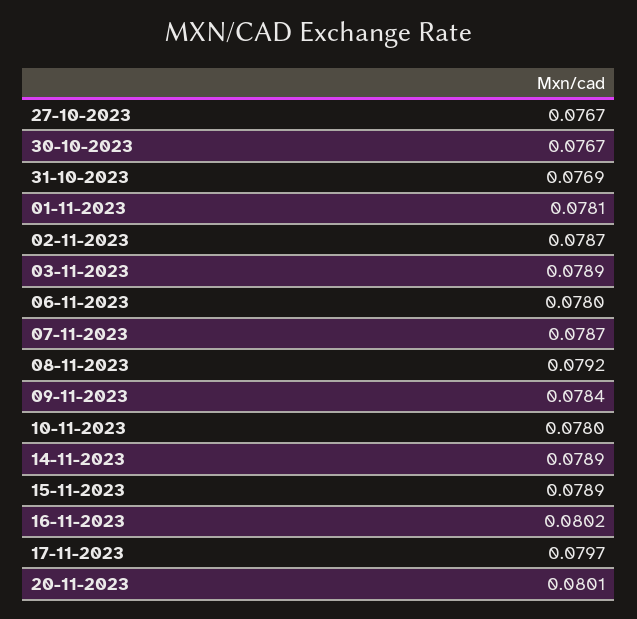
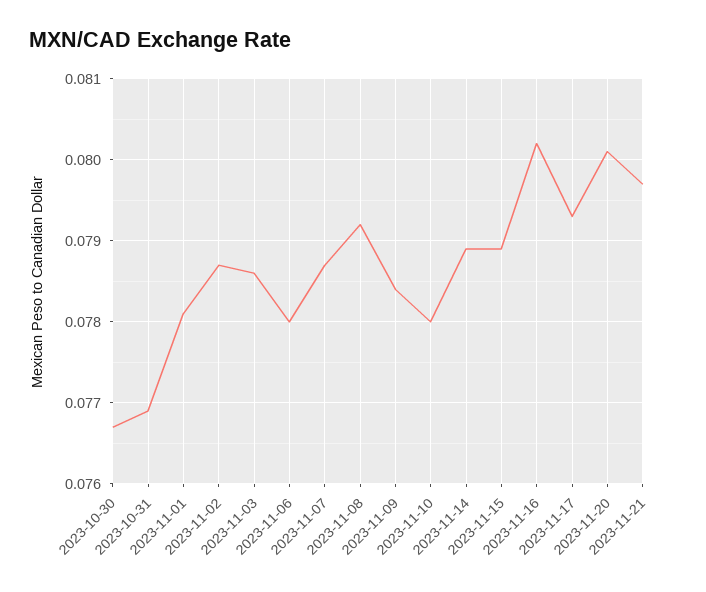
27-10-2023: 0.0767 -> none
03-11-2023: 0.0789 -> 0.0786
17-11-2023: 0.0797 -> 0.0793
2023-11-21: none -> 0.0797

